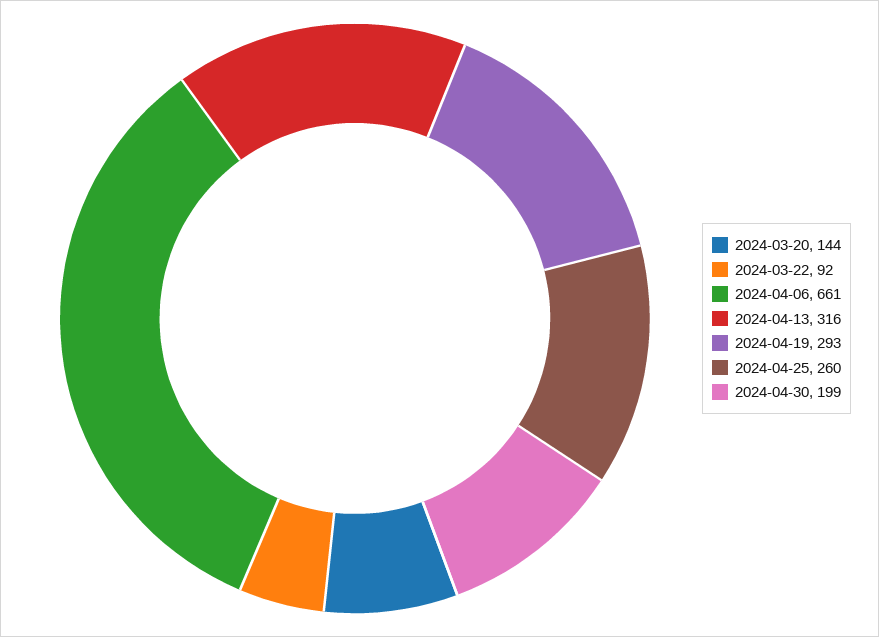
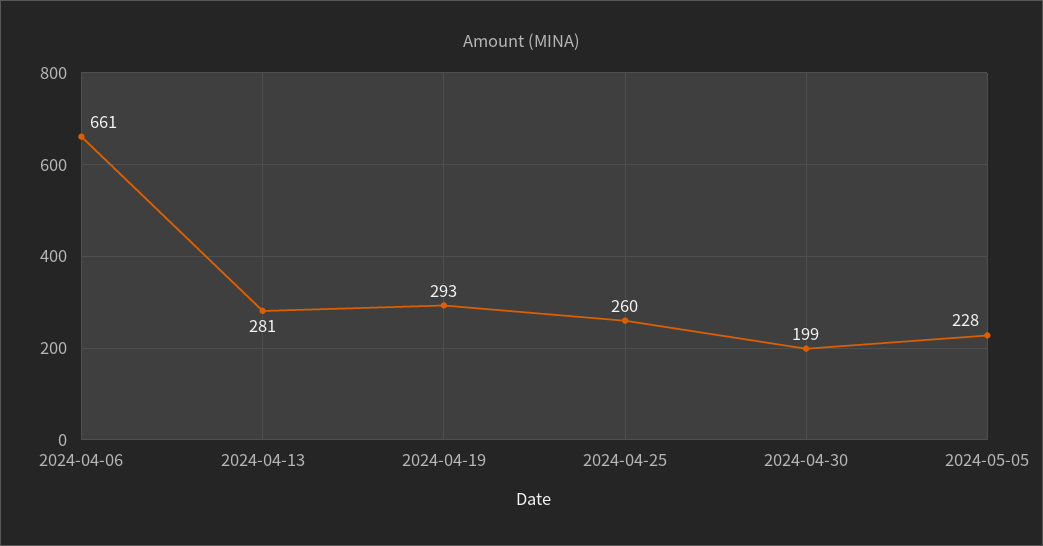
2024-03-20: 144 -> none
2024-03-22: 92 -> none
2024-04-13: 316 -> 281
2024-05-05: none -> 228

